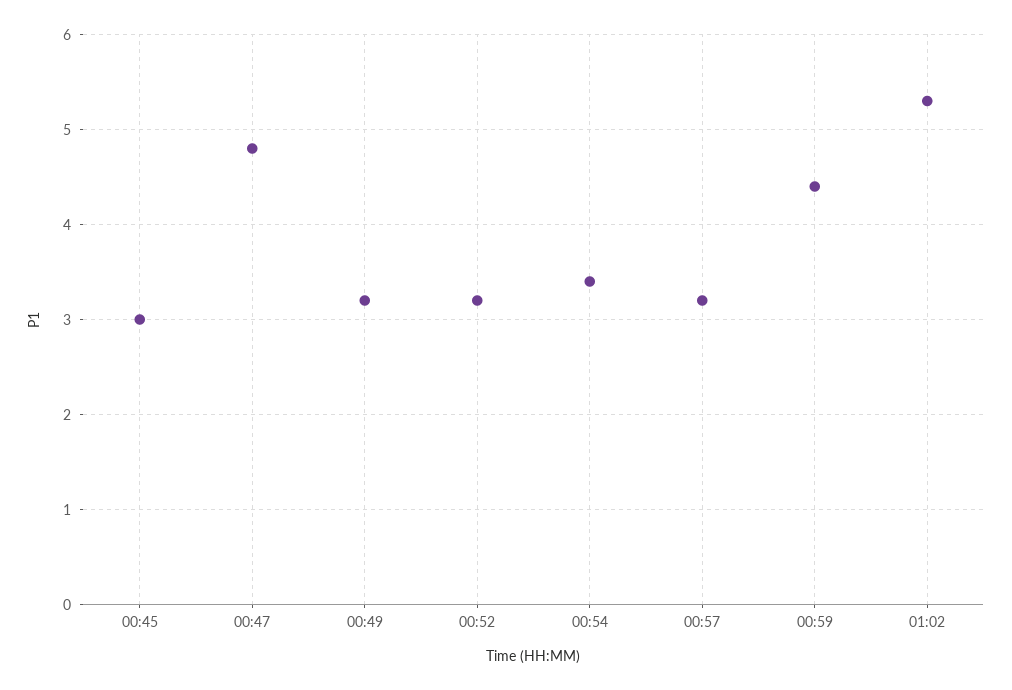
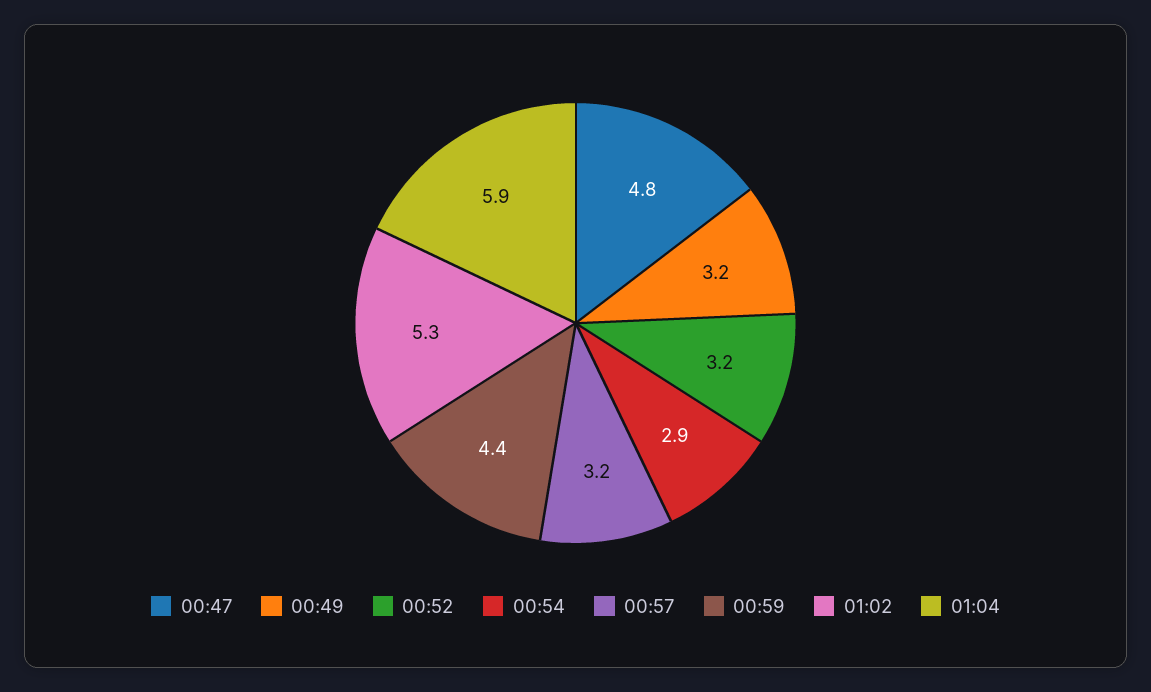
00:45: 3 -> none
00:54: 3.4 -> 2.9
01:04: none -> 5.9

